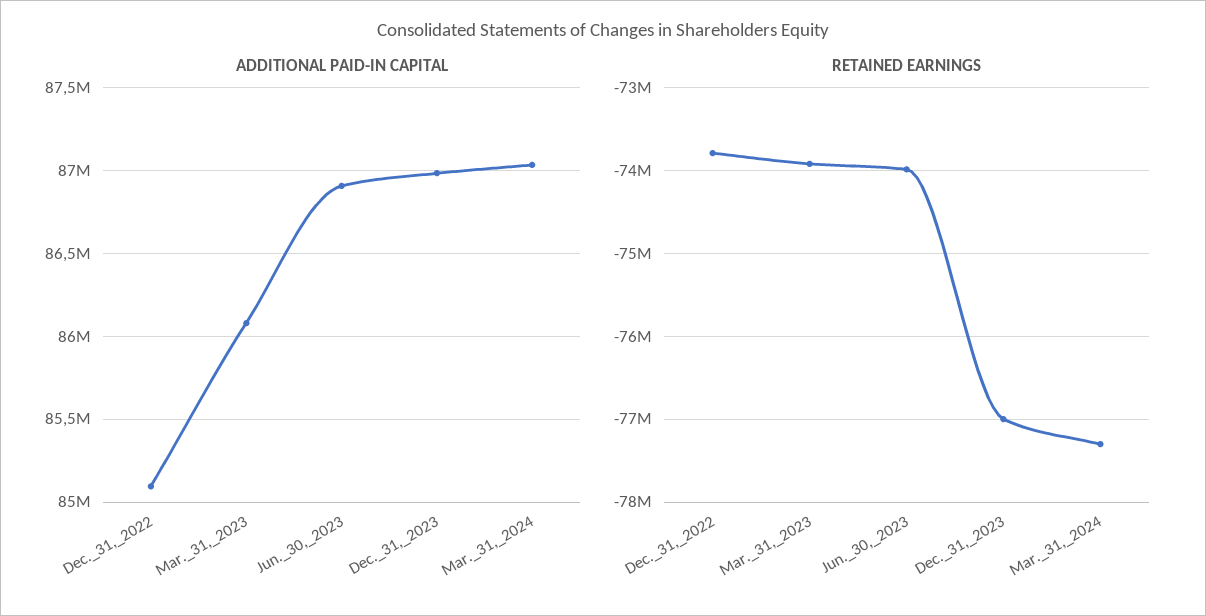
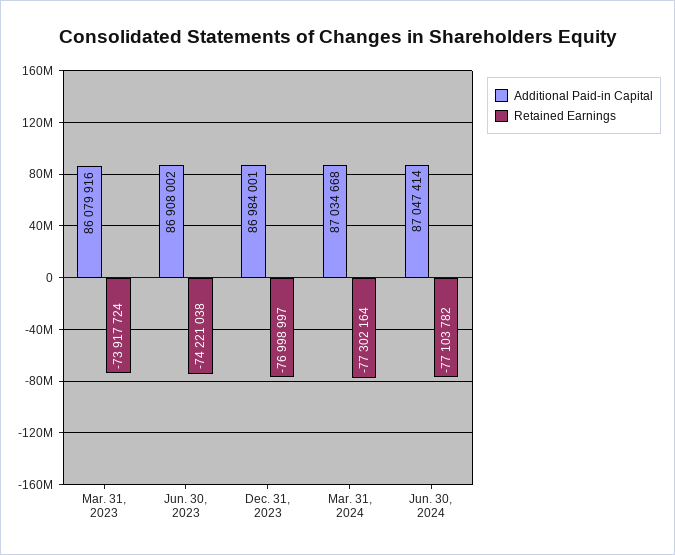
ADDITIONAL PAID-IN CAPITAL, Dec._31,_2022: 85100000 -> none
RETAINED EARNINGS, Dec._31,_2022: -73800000 -> none
RETAINED EARNINGS, Jun._30,_2023: -74000000 -> -74221038
ADDITIONAL PAID-IN CAPITAL, Jun. 30, 2024: none -> 87047414
RETAINED EARNINGS, Jun. 30, 2024: none -> -77103782

